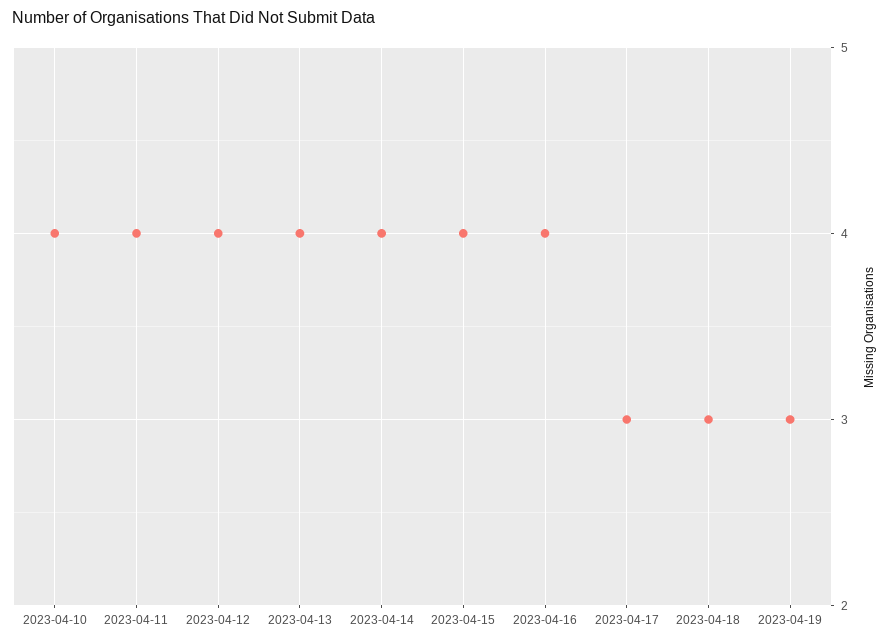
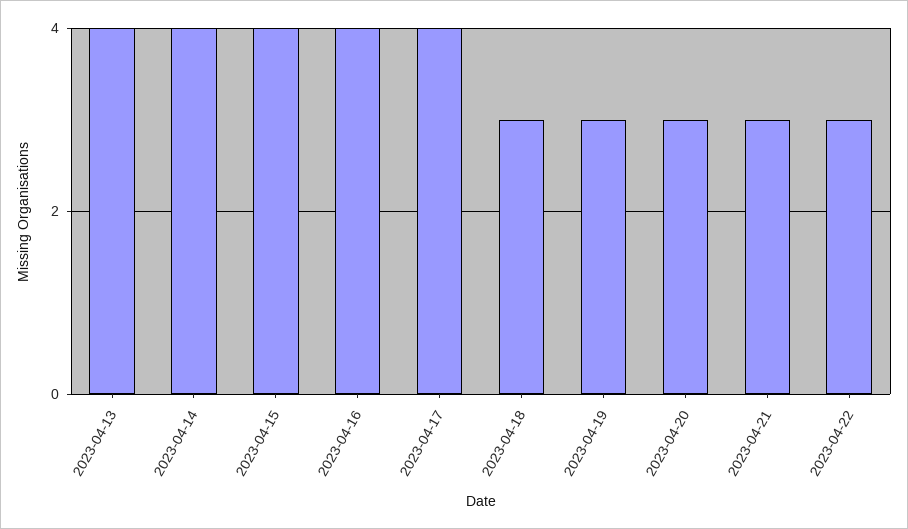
2023-04-10: 4 -> none
2023-04-11: 4 -> none
2023-04-12: 4 -> none
2023-04-17: 3 -> 4
2023-04-20: none -> 3
2023-04-21: none -> 3
2023-04-22: none -> 3

